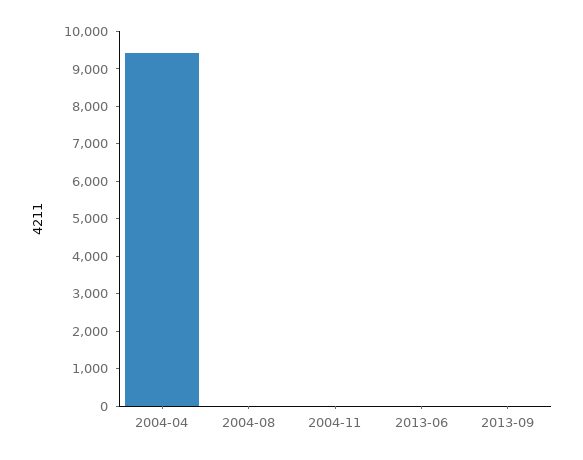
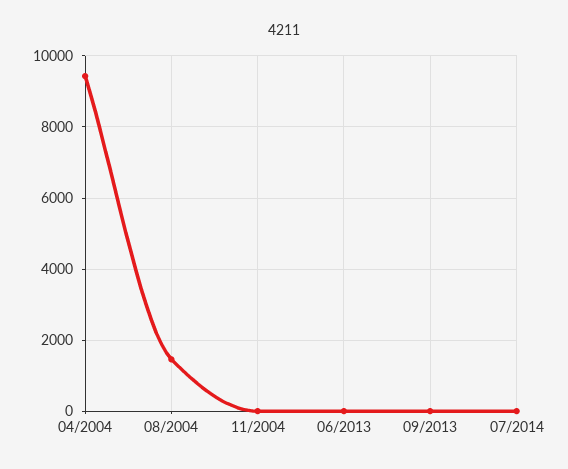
2004-08: 0 -> 1400
07/2014: none -> 0

